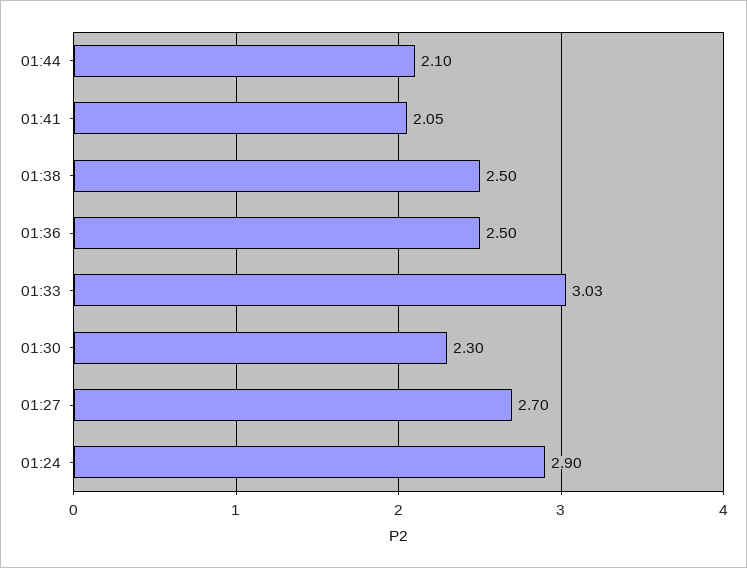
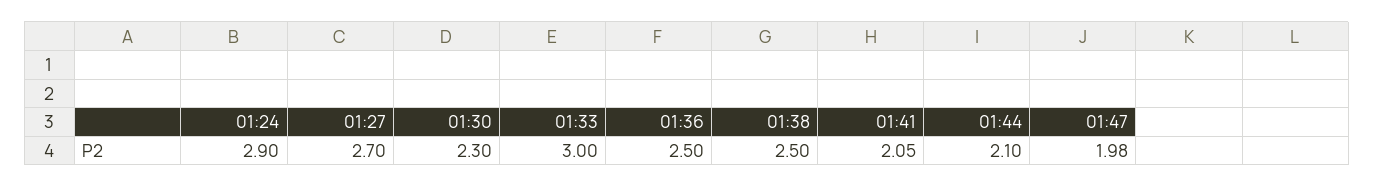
01:33: 3.03 -> 3
01:47: none -> 1.98

